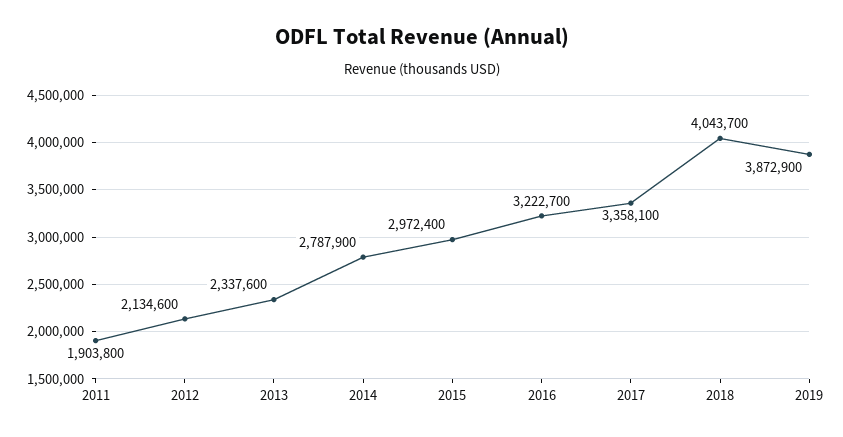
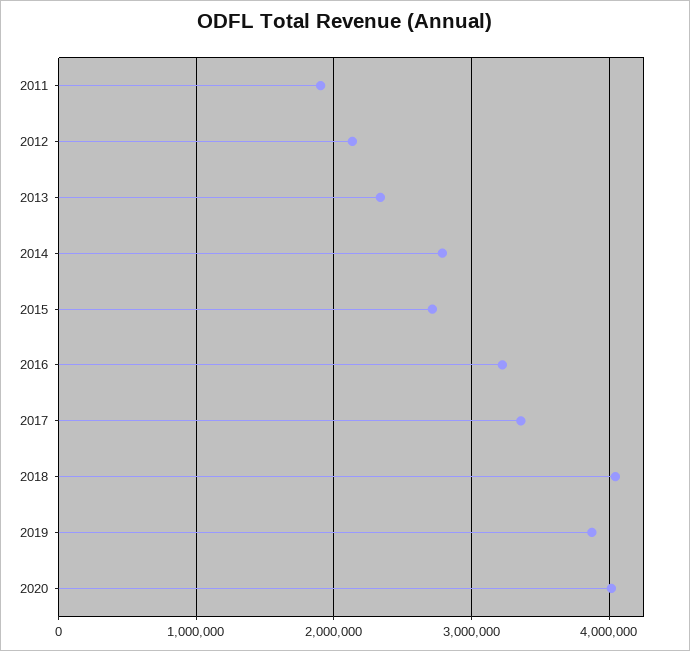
2015: 2972400 -> 2700000
2020: none -> 4000000

